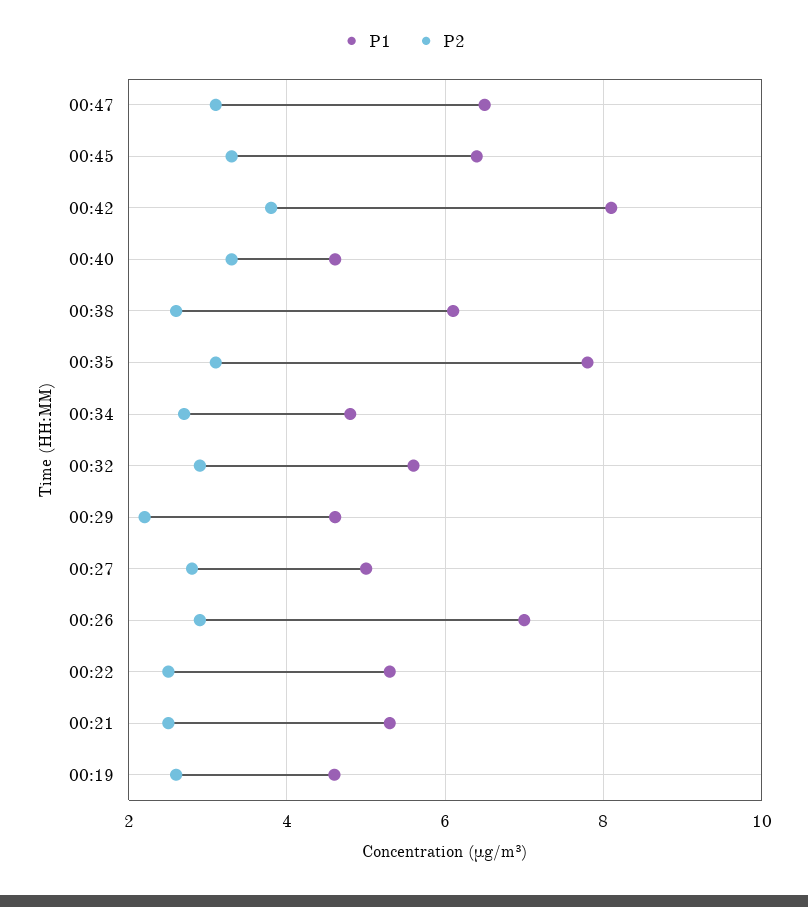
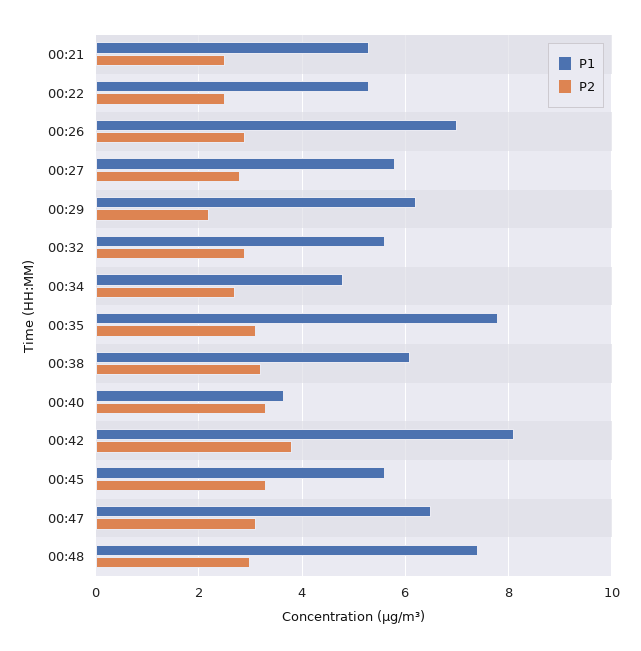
P1, 00:45: 6.4 -> 5.6
P1, 00:40: 4.6 -> 3.6
P2, 00:38: 2.6 -> 3.2
P1, 00:29: 4.6 -> 6.2
P1, 00:27: 5 -> 5.8
P1, 00:19: 4.6 -> none
P2, 00:19: 2.6 -> none
P1, 00:48: none -> 7.4
P2, 00:48: none -> 3

